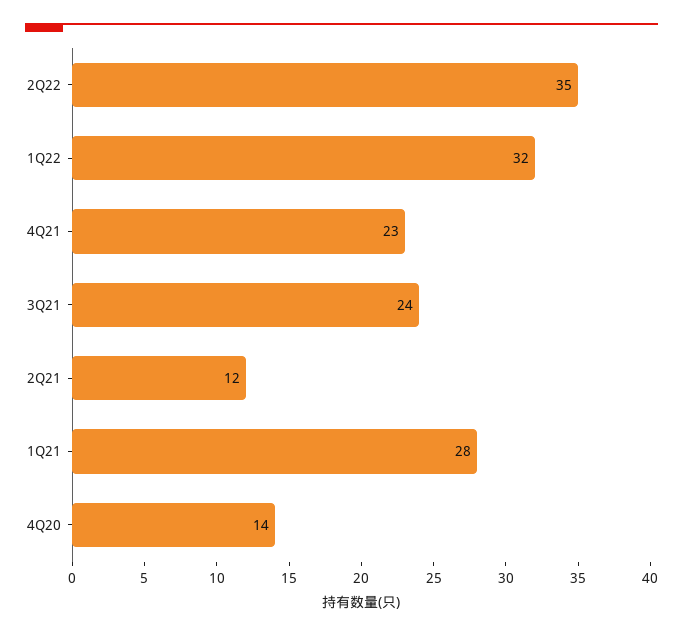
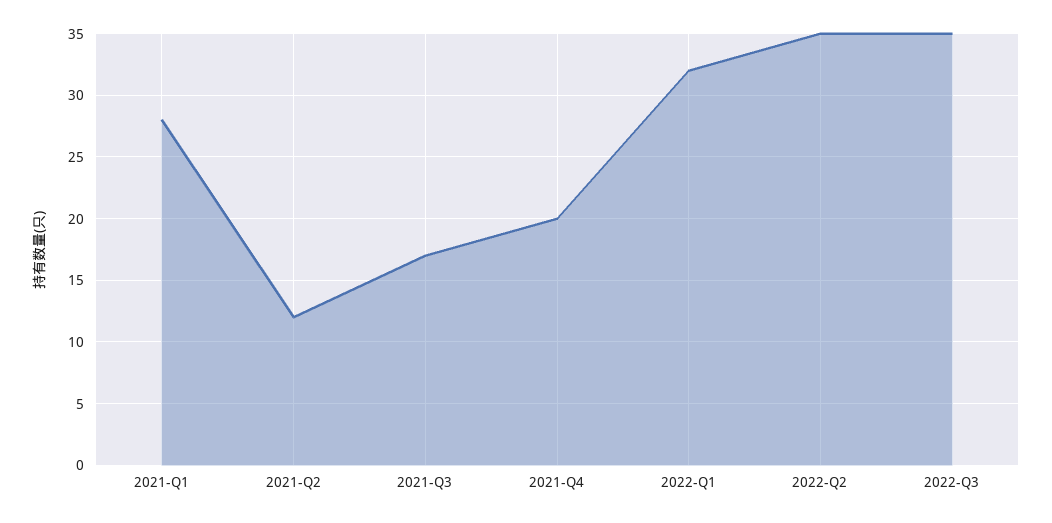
4Q21: 23 -> 20
3Q21: 24 -> 17
4Q20: 14 -> none
2022-Q3: none -> 35

